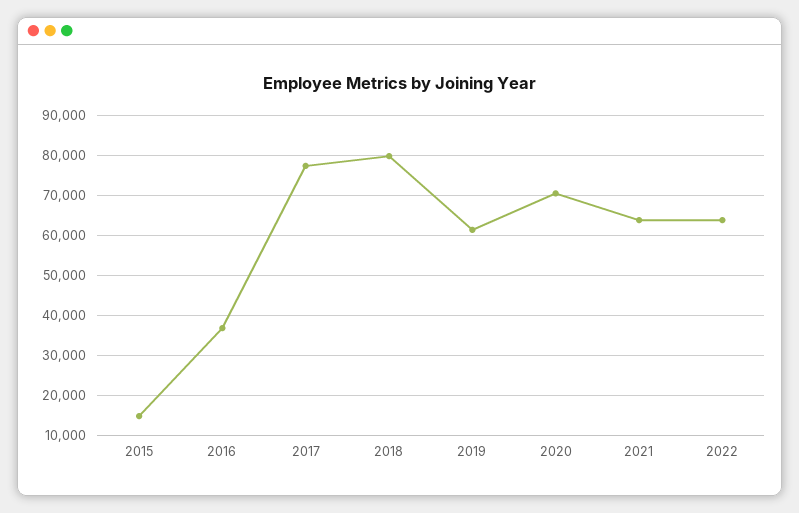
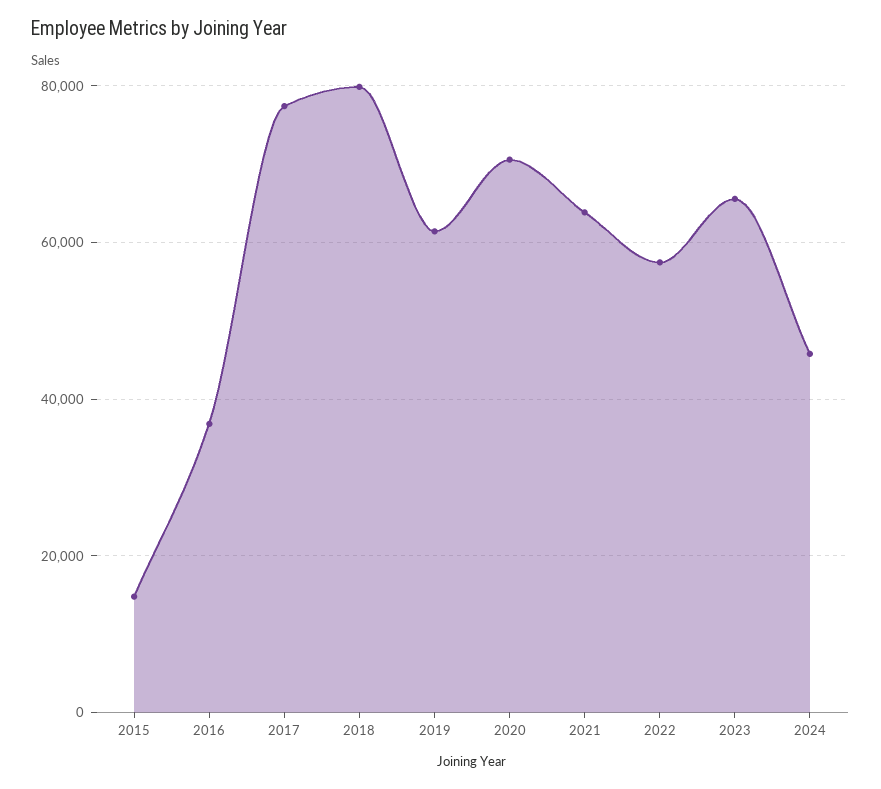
2022: 64000 -> 58000
2023: none -> 66000
2024: none -> 46000

